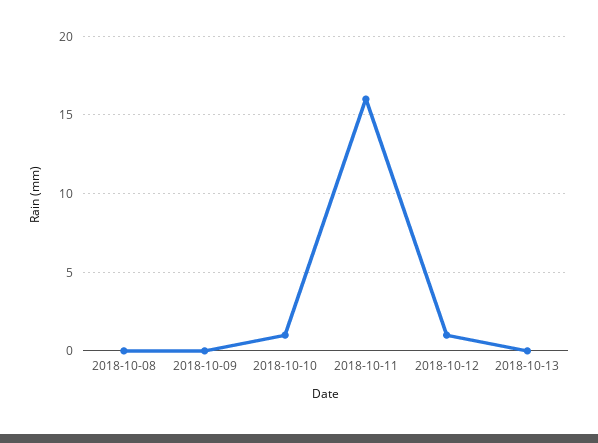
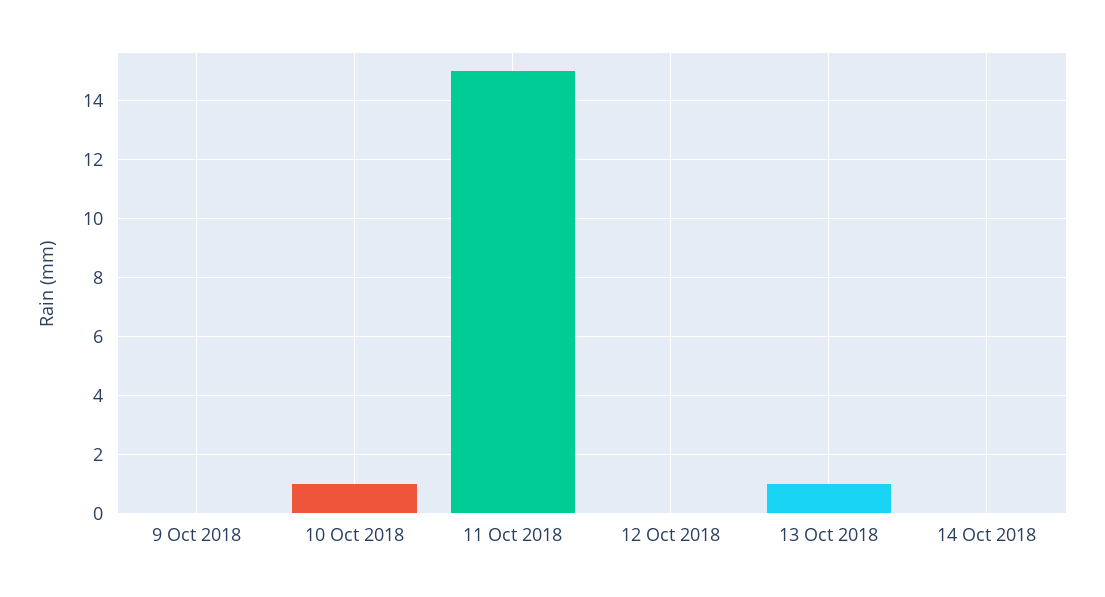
2018-10-08: 0 -> none
2018-10-11: 16 -> 15
2018-10-12: 1 -> 0
2018-10-13: 0 -> 1
14 Oct 2018: none -> 0

